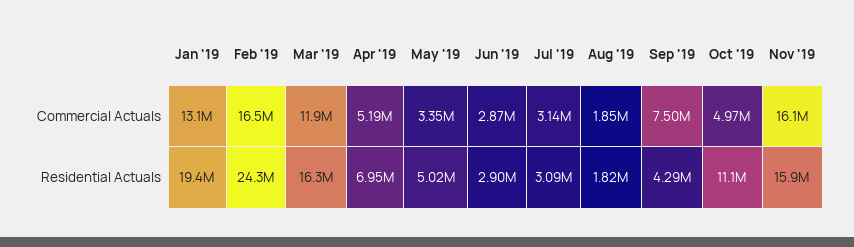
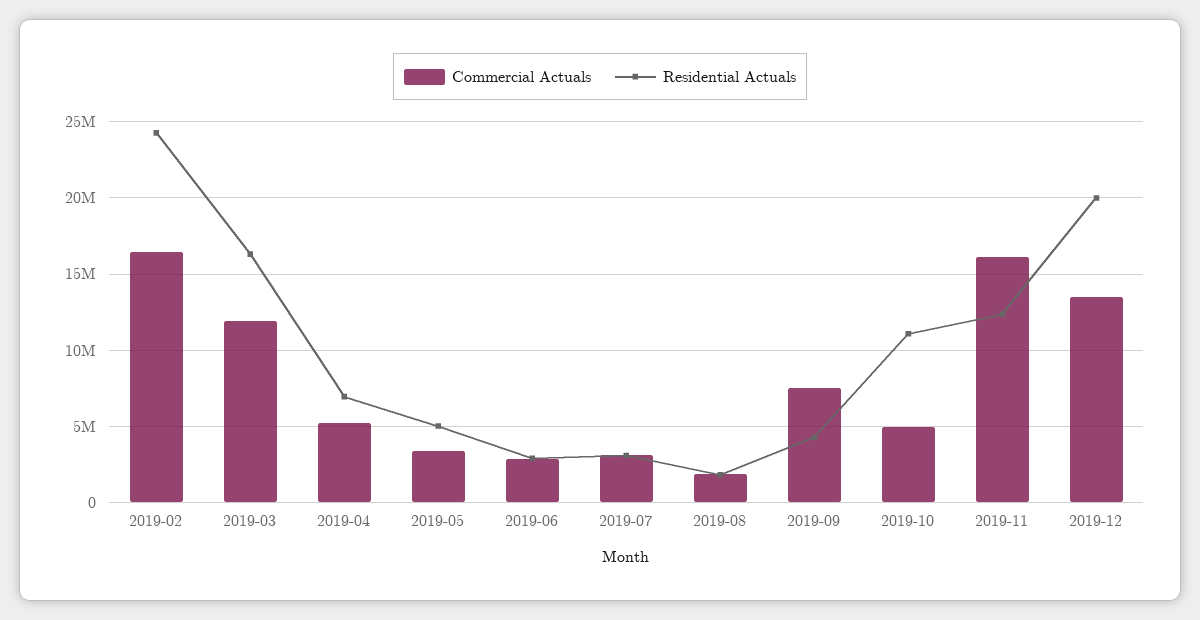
Commercial Actuals, Jan '19: 13100000 -> none
Residential Actuals, Jan '19: 19400000 -> none
Residential Actuals, Nov '19: 15900000 -> 12500000
Commercial Actuals, 2019-12: none -> 13500000
Residential Actuals, 2019-12: none -> 20000000

